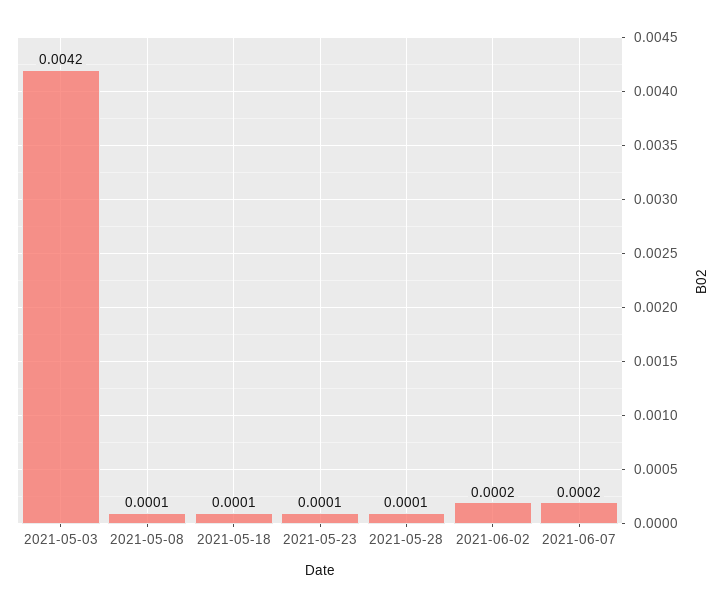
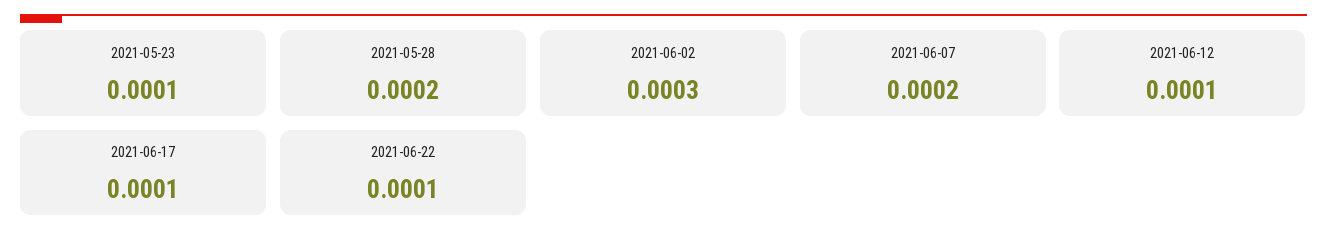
2021-05-03: 0.0042 -> none
2021-05-08: 0.0001 -> none
2021-05-18: 0.0001 -> none
2021-05-28: 0.0001 -> 0.0002
2021-06-02: 0.0002 -> 0.0003
2021-06-12: none -> 0.0001
2021-06-17: none -> 0.0001
2021-06-22: none -> 0.0001

